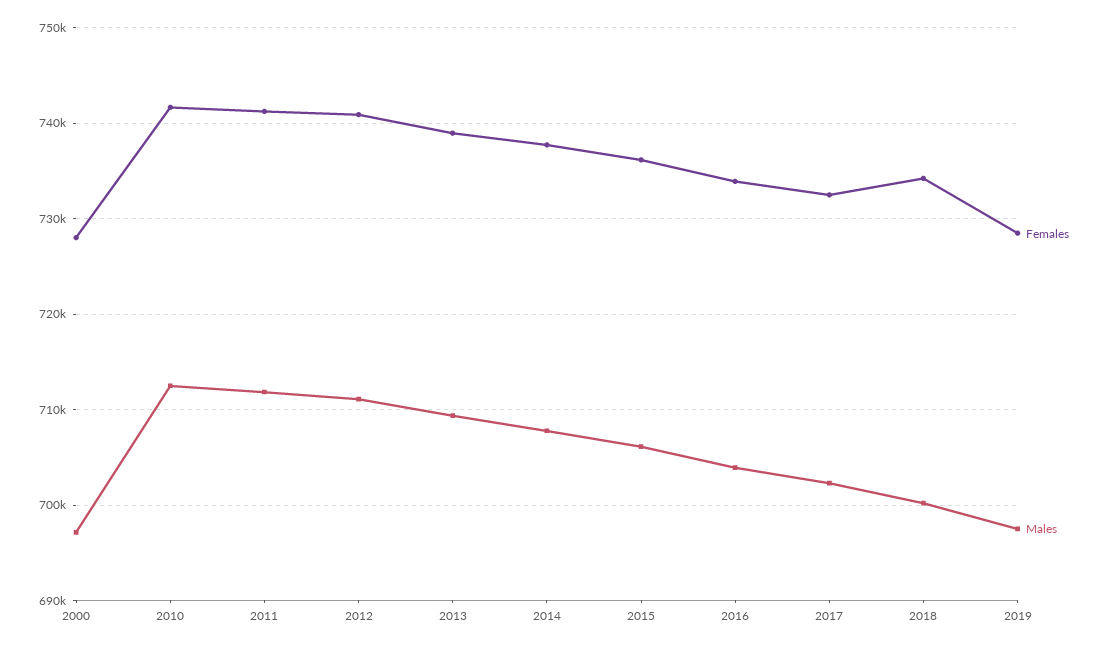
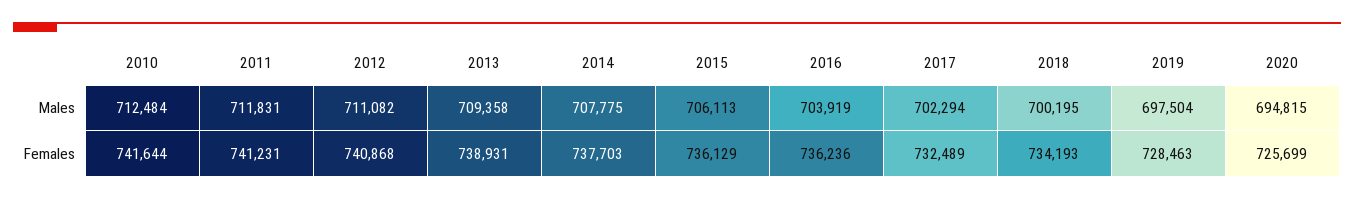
Females, 2000: 728000 -> none
Males, 2000: 697000 -> none
Females, 2016: 734000 -> 736236
Males, 2020: none -> 694815
Females, 2020: none -> 725699

